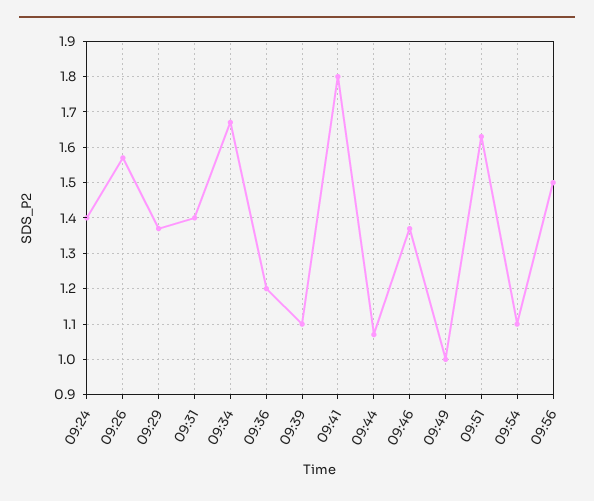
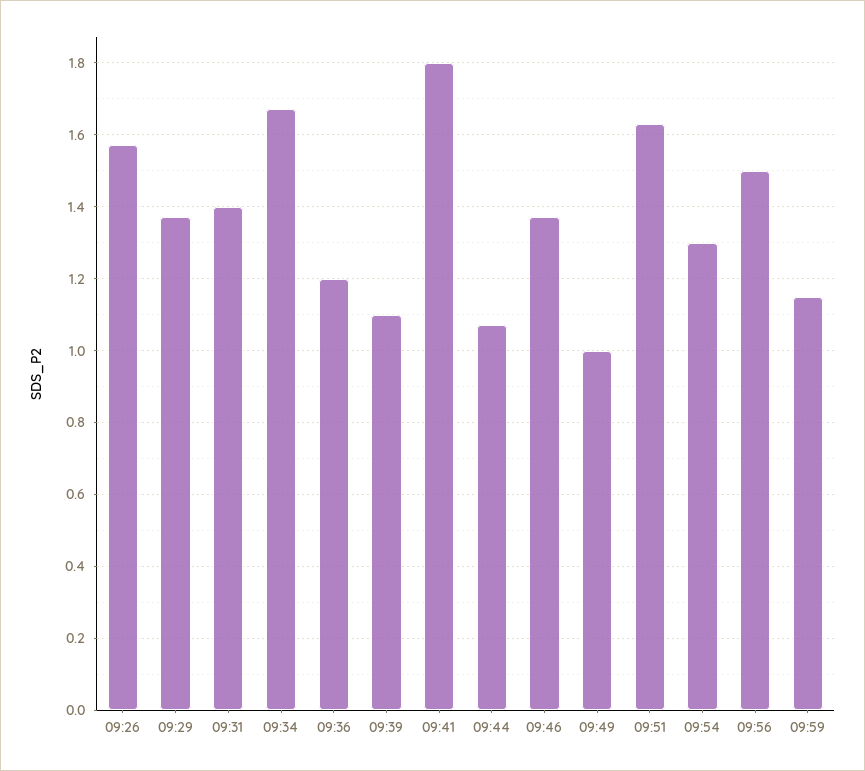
09:24: 1.4 -> none
09:54: 1.1 -> 1.3
09:59: none -> 1.15

